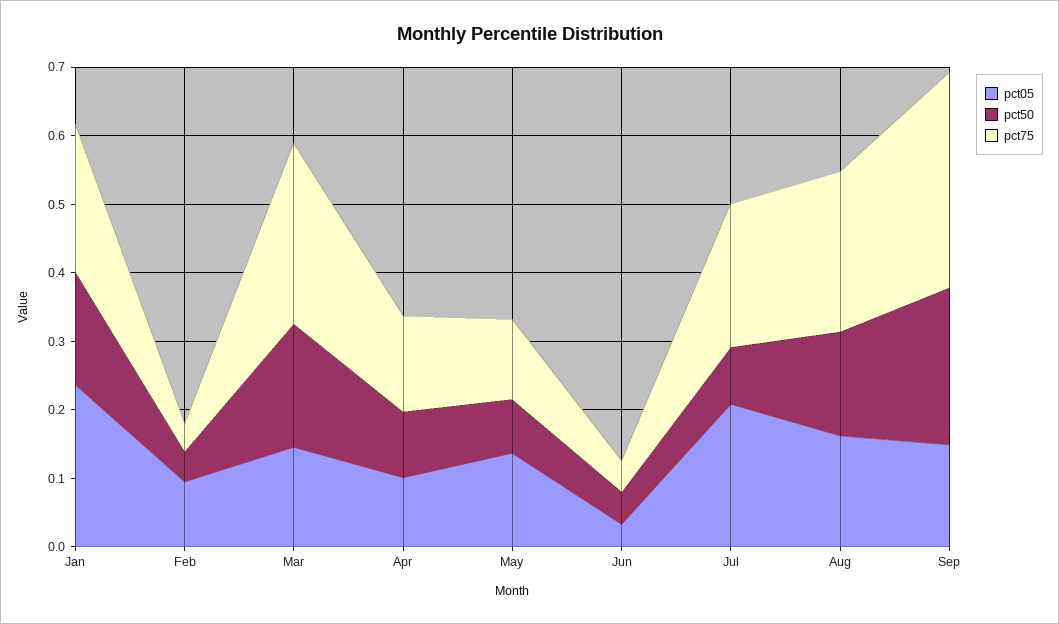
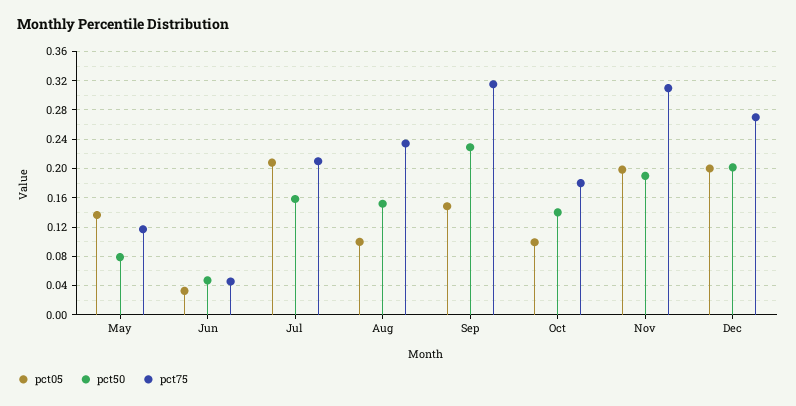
pct05, Jan: 0.24 -> none
pct50, Jan: 0.16 -> none
pct75, Jan: 0.22 -> none
pct05, Feb: 0.1 -> none
pct50, Feb: 0.04 -> none
pct75, Feb: 0.04 -> none
pct05, Mar: 0.14 -> none
pct50, Mar: 0.18 -> none
pct75, Mar: 0.26 -> none
pct05, Apr: 0.1 -> none
pct50, Apr: 0.1 -> none
pct75, Apr: 0.14 -> none
pct50, Jul: 0.08 -> 0.16
pct05, Aug: 0.16 -> 0.1
pct05, Oct: none -> 0.1
pct50, Oct: none -> 0.14
pct75, Oct: none -> 0.18
pct05, Nov: none -> 0.2
pct50, Nov: none -> 0.19
pct75, Nov: none -> 0.31
pct05, Dec: none -> 0.2
pct50, Dec: none -> 0.2
pct75, Dec: none -> 0.27

